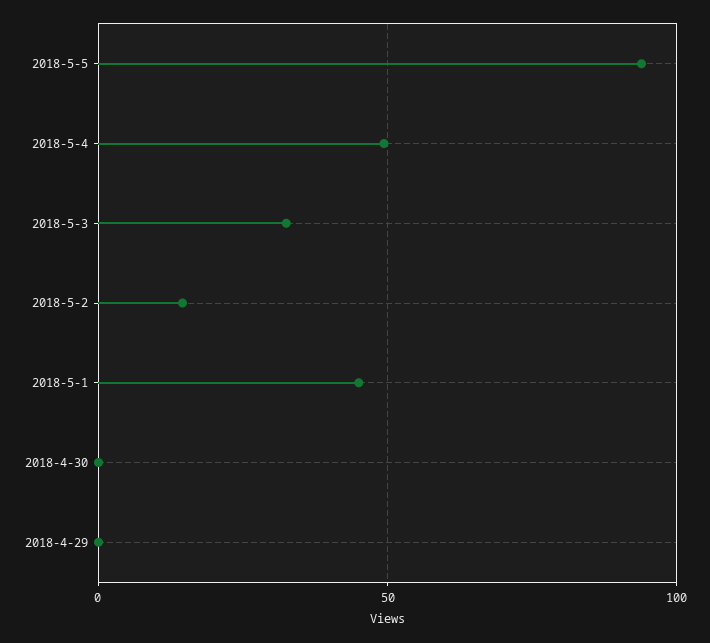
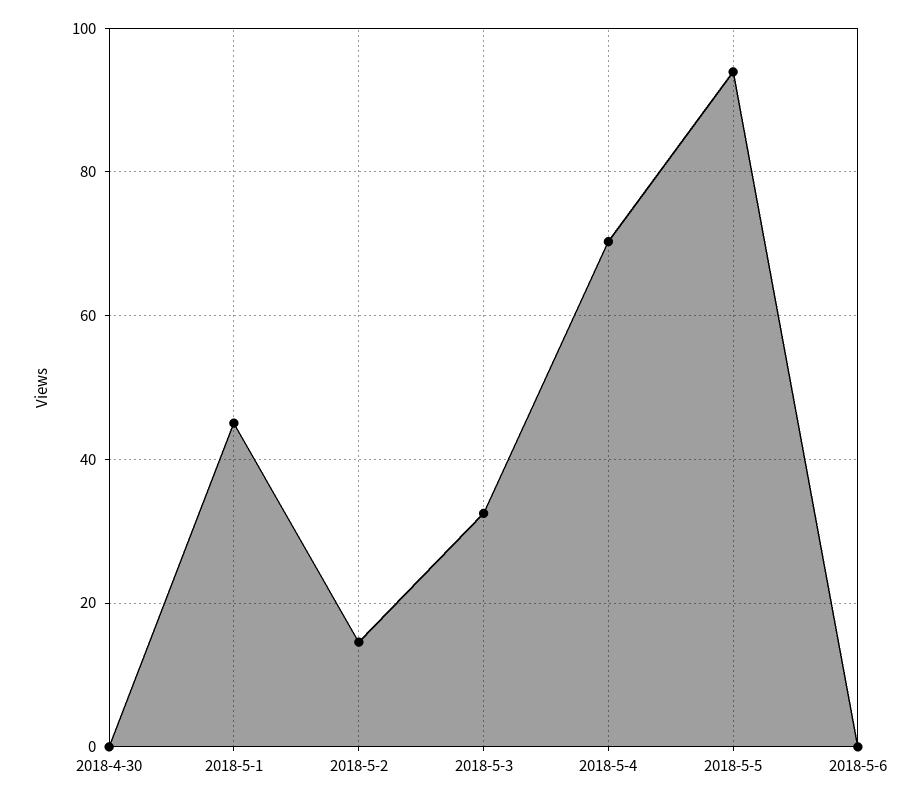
2018-5-4: 50 -> 70
2018-4-29: 0 -> none
2018-5-6: none -> 0

